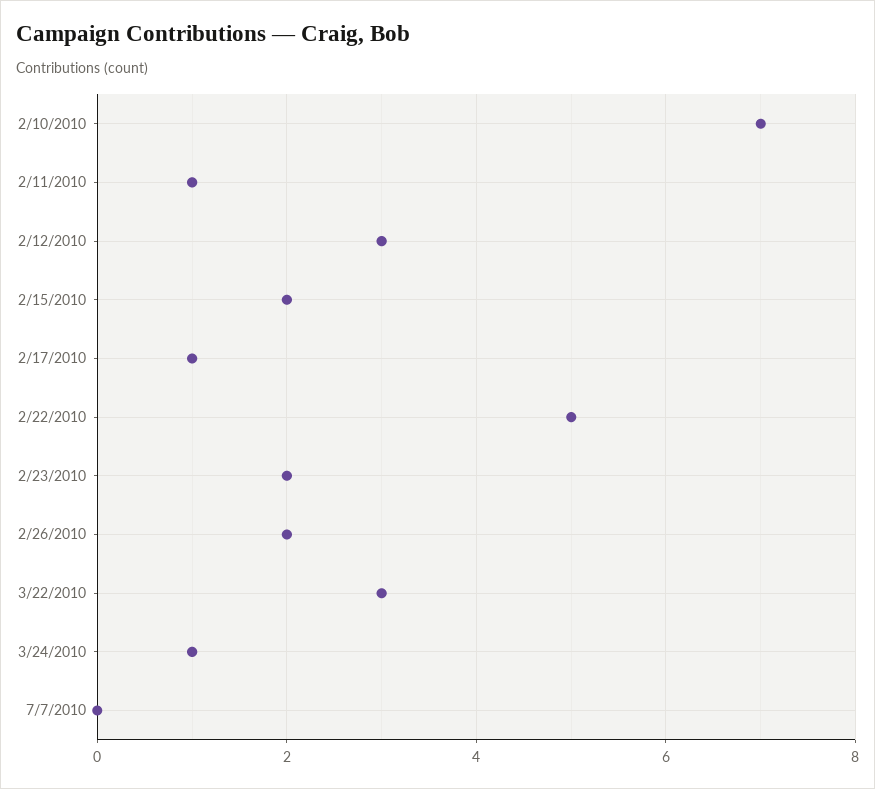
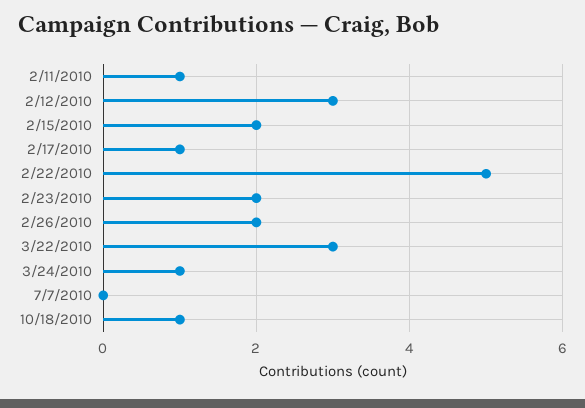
2/10/2010: 7 -> none
10/18/2010: none -> 1

